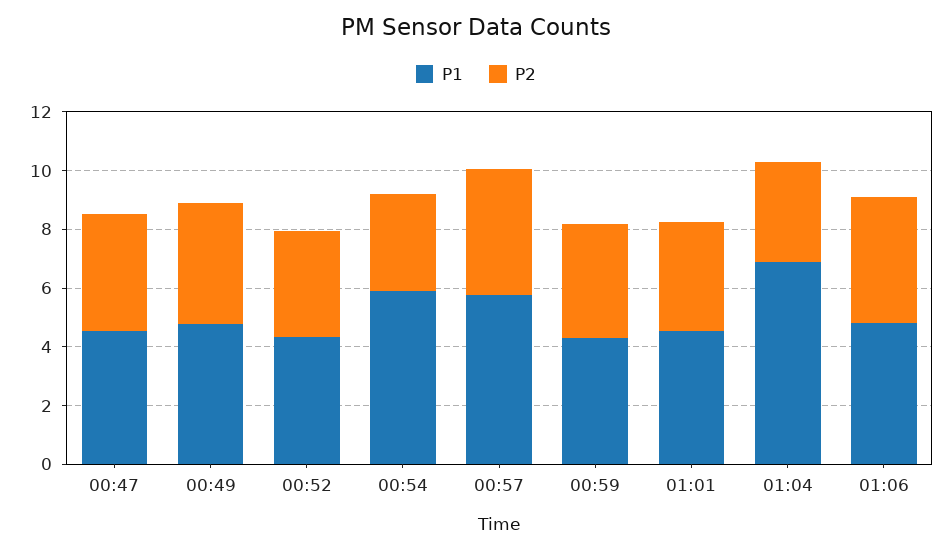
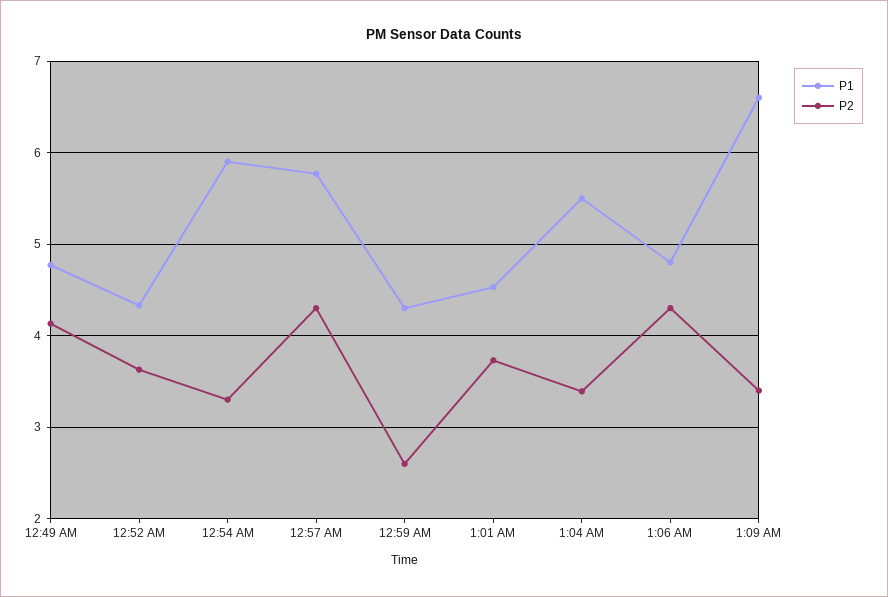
P1, 00:47: 4.5 -> none
P2, 00:47: 4 -> none
P2, 00:59: 4 -> 2.6
P1, 01:04: 7 -> 5.5
P1, 1:09 AM: none -> 6.6
P2, 1:09 AM: none -> 3.4

